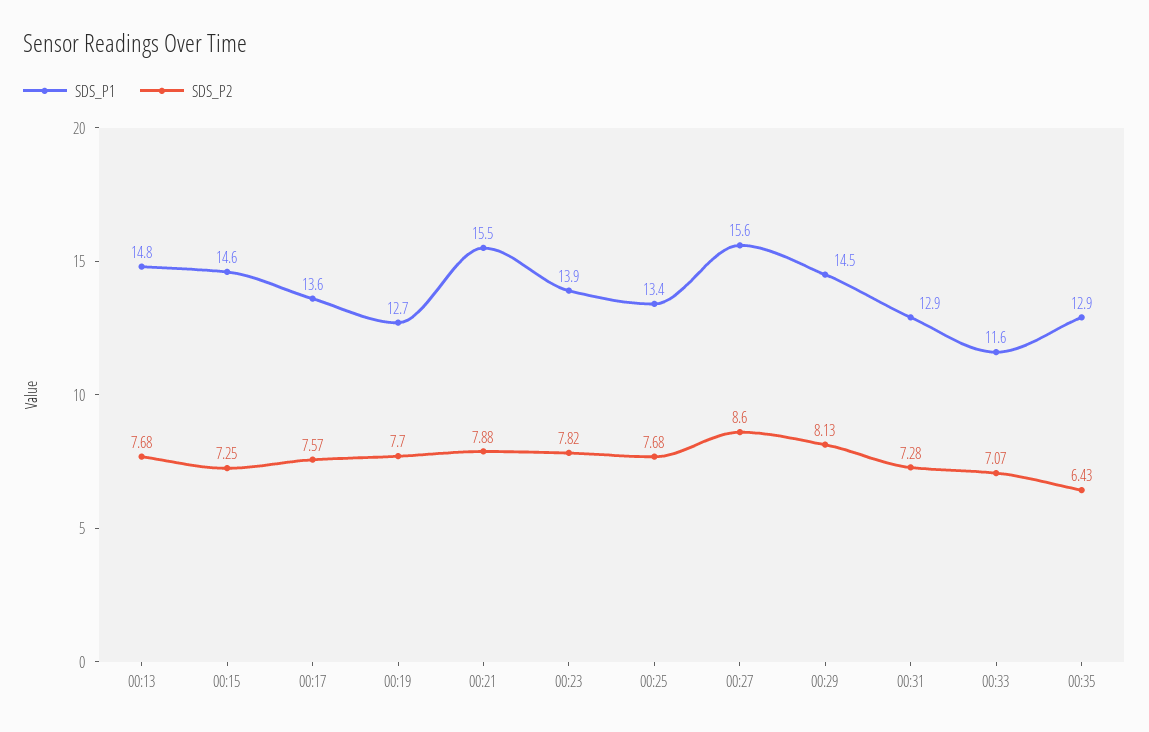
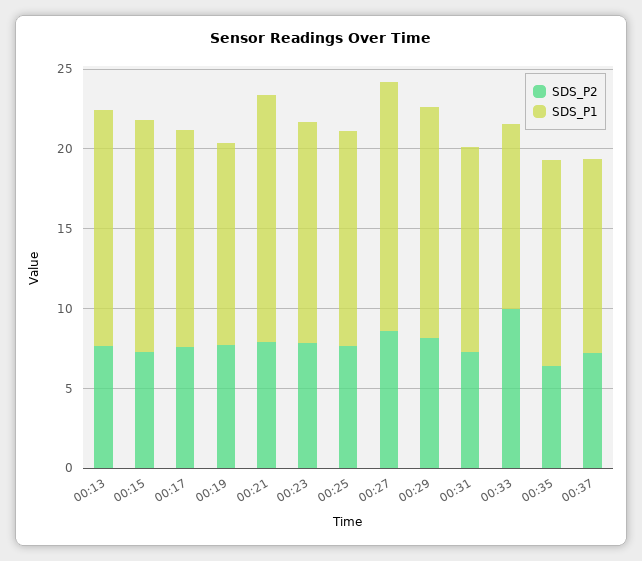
SDS_P2, 00:33: 7.07 -> 10
SDS_P2, 00:37: none -> 7
SDS_P1, 00:37: none -> 12

